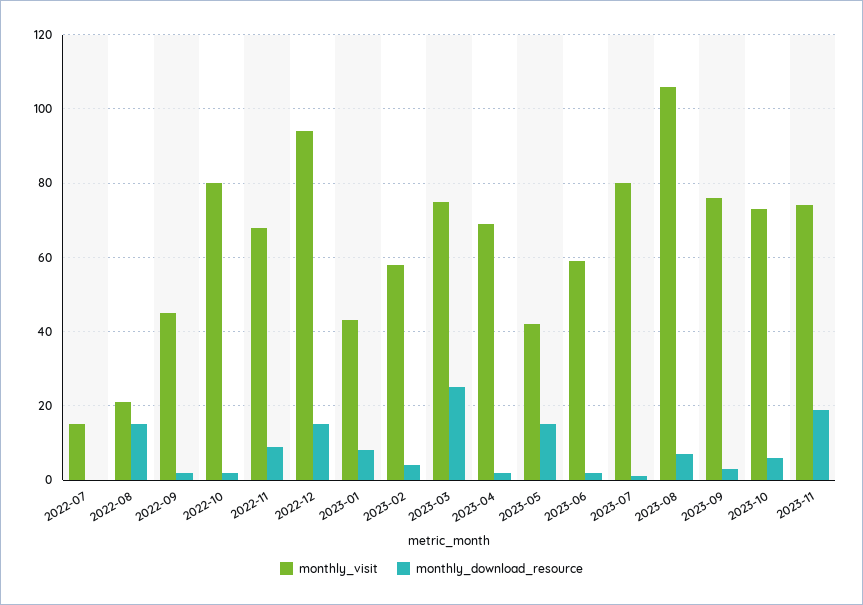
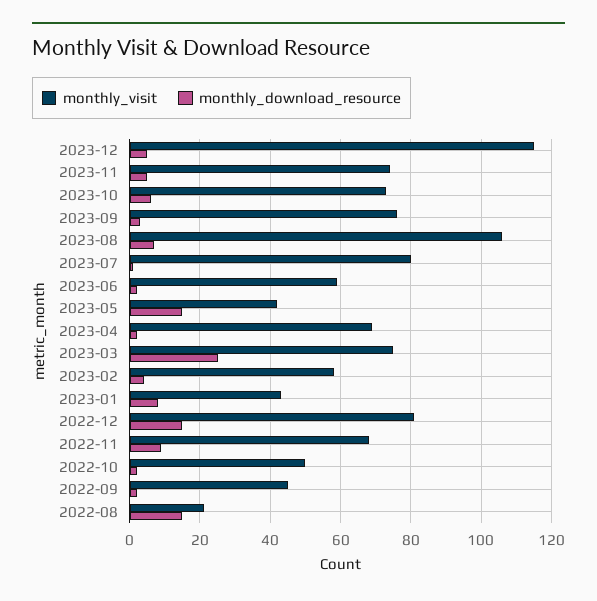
monthly_visit, 2022-07: 15 -> none
monthly_download_resource, 2022-07: 0 -> none
monthly_visit, 2022-10: 80 -> 50
monthly_visit, 2022-12: 95 -> 80
monthly_download_resource, 2023-11: 20 -> 5
monthly_visit, 2023-12: none -> 115
monthly_download_resource, 2023-12: none -> 5

